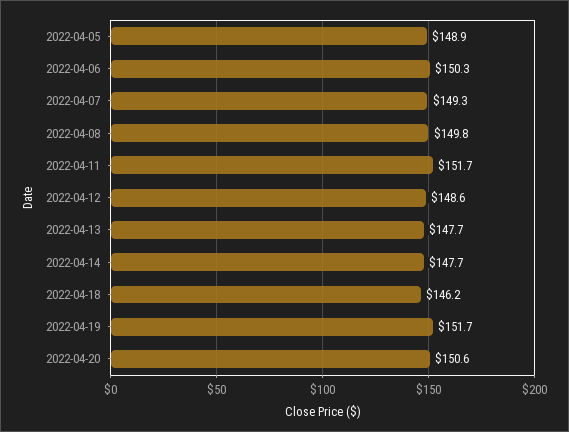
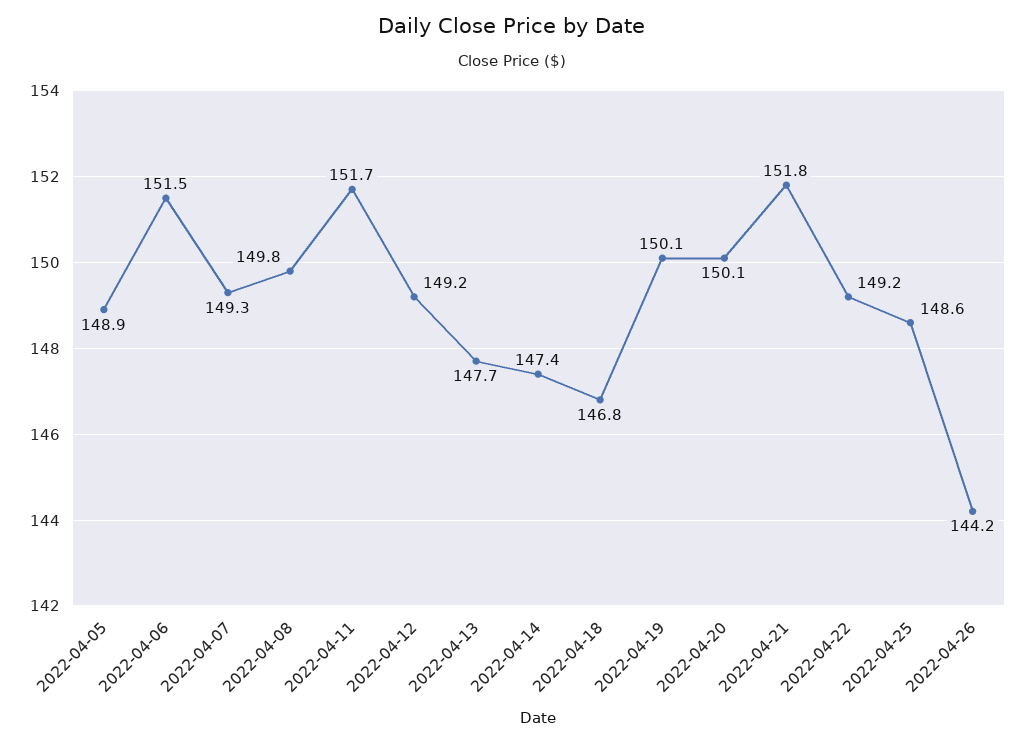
2022-04-06: 150.3 -> 151.5
2022-04-12: 148.6 -> 149.2
2022-04-14: 147.7 -> 147.4
2022-04-18: 146.2 -> 146.8
2022-04-19: 151.7 -> 150.1
2022-04-20: 150.6 -> 150.1
2022-04-21: none -> 151.8
2022-04-22: none -> 149.2
2022-04-25: none -> 148.6
2022-04-26: none -> 144.2

